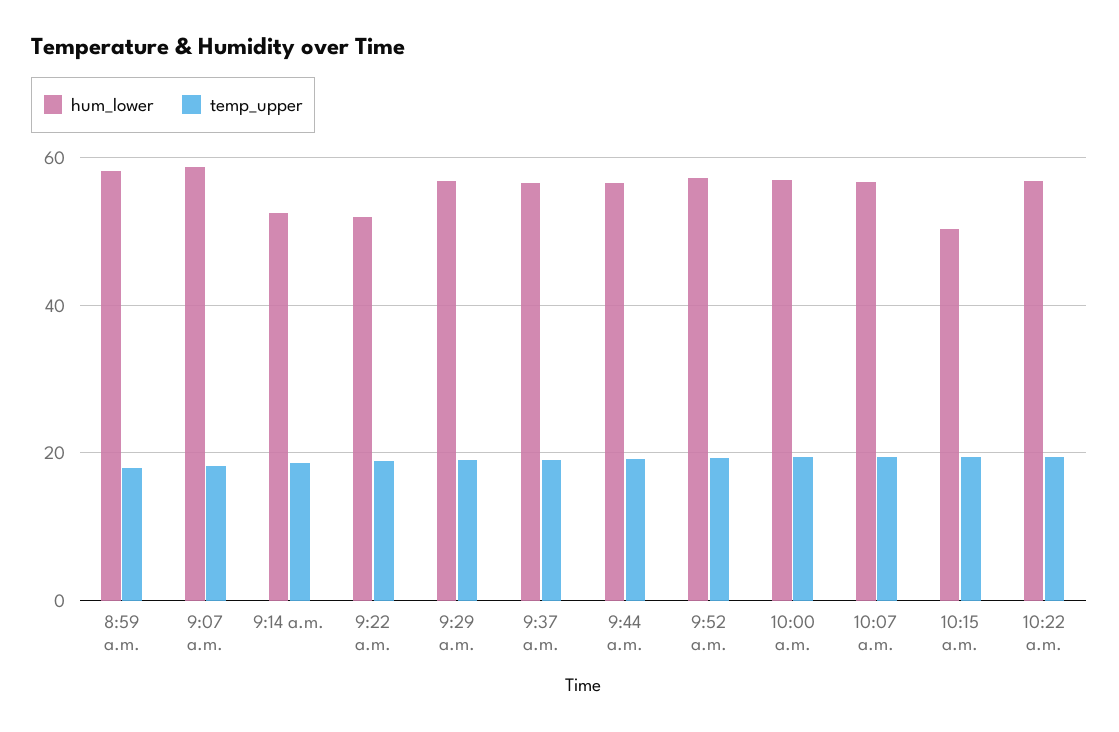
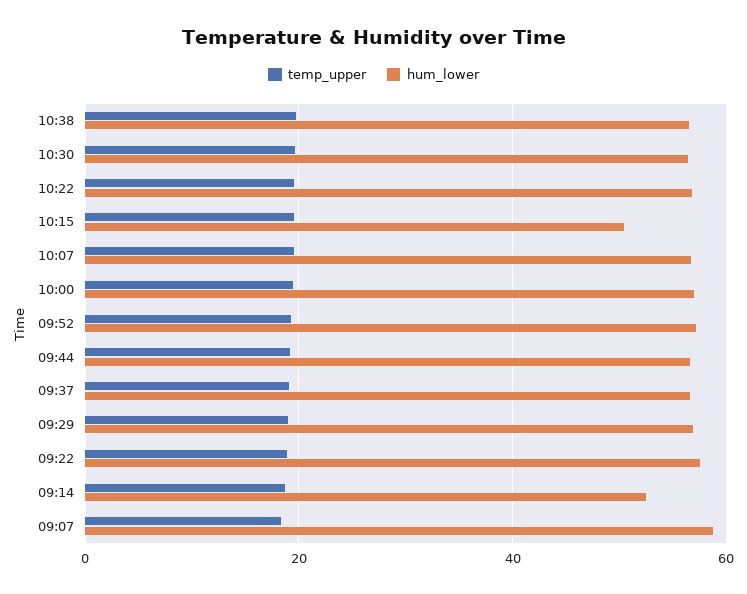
hum_lower, 8:59 a.m.: 58 -> none
temp_upper, 8:59 a.m.: 18 -> none
hum_lower, 9:22 a.m.: 52 -> 58
temp_upper, 10:38: none -> 20
hum_lower, 10:38: none -> 56
temp_upper, 10:30: none -> 20
hum_lower, 10:30: none -> 56

